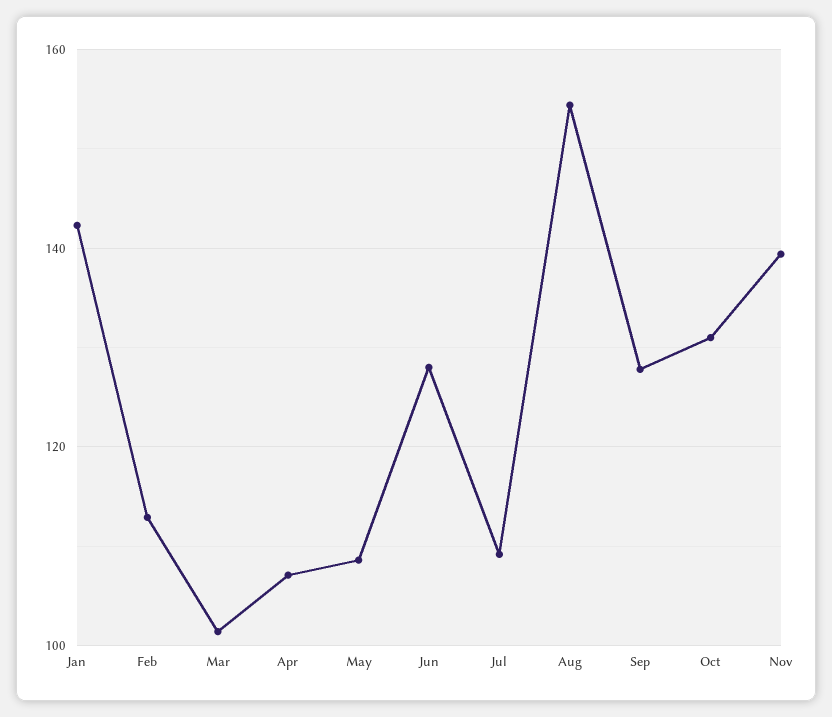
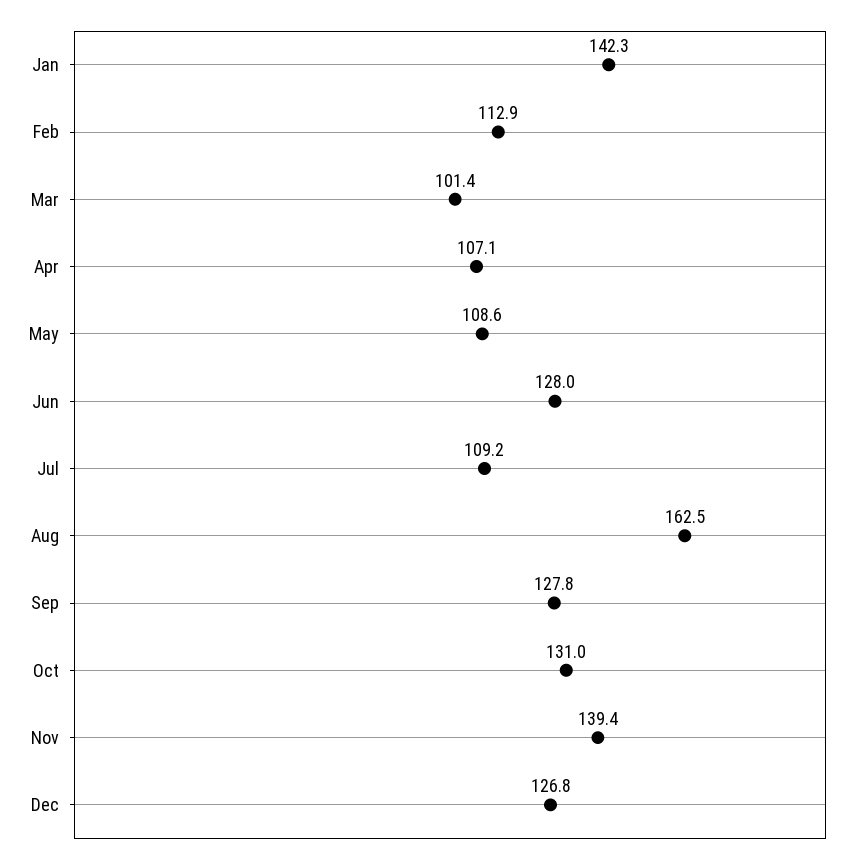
Aug: 154 -> 162.5
Dec: none -> 126.8

